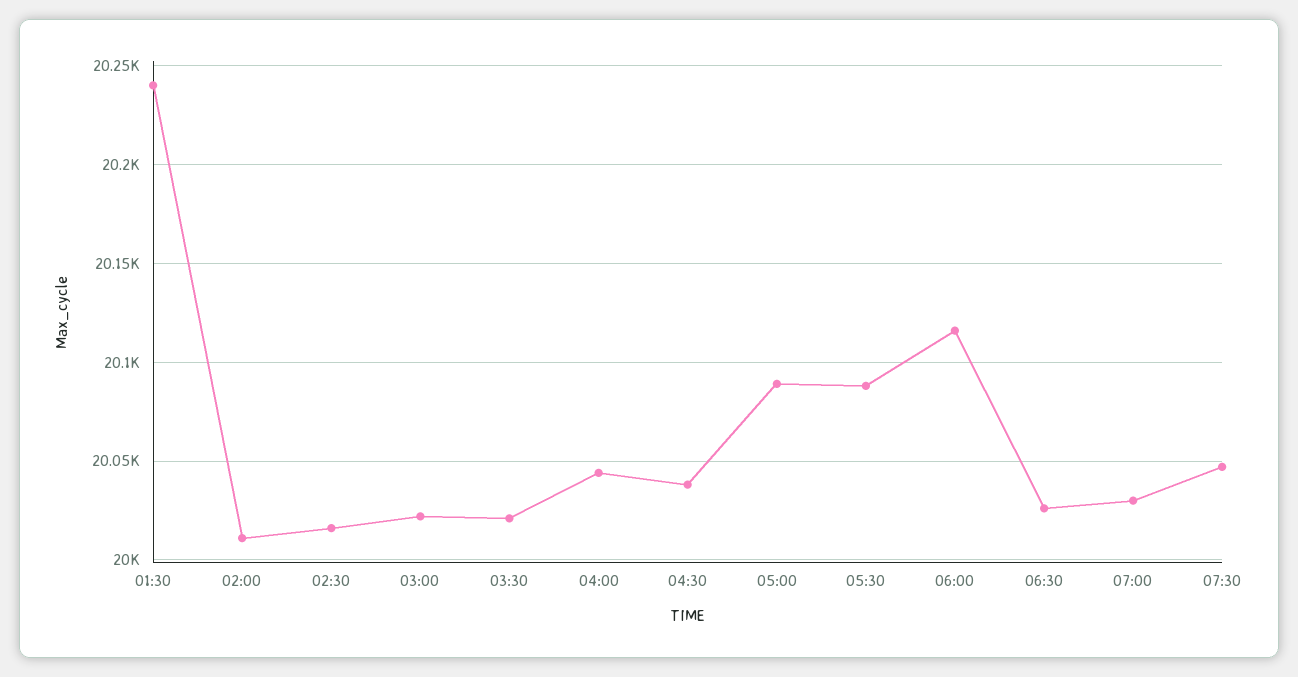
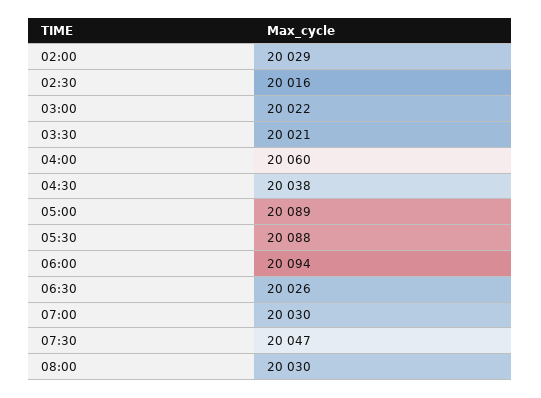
01:30: 20240 -> none
02:00: 20010 -> 20029
04:00: 20045 -> 20060
06:00: 20115 -> 20094
08:00: none -> 20030

